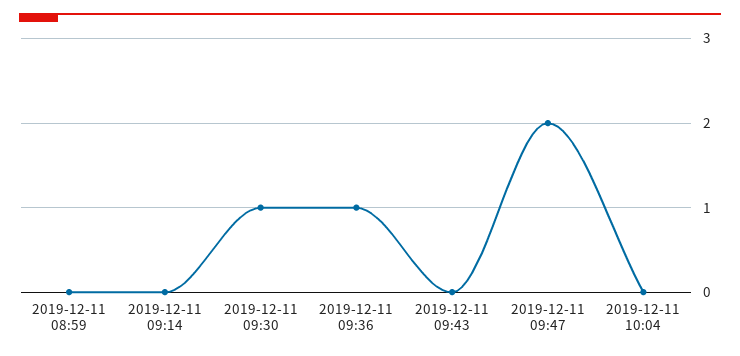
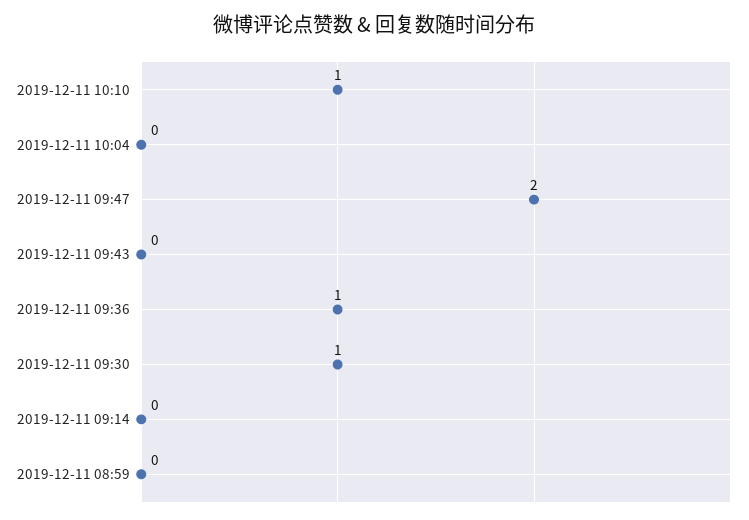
2019-12-11 10:10: none -> 1

